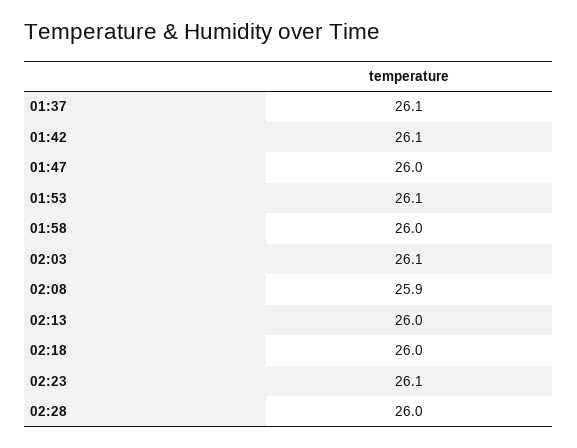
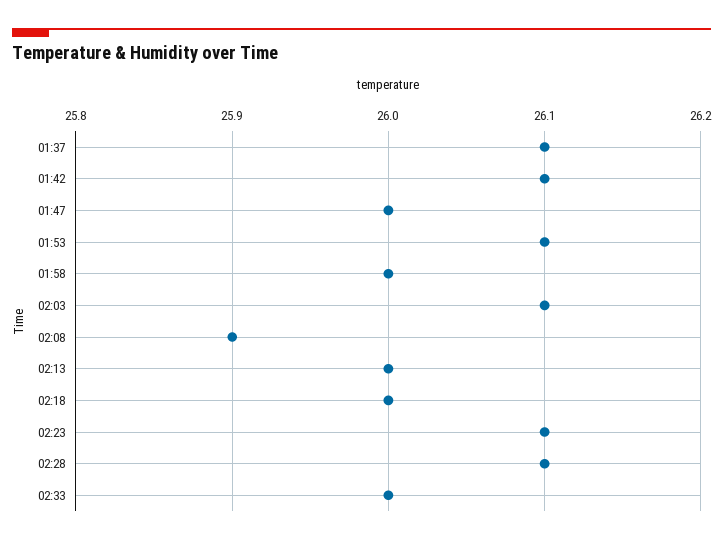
02:28: 26 -> 26.1
02:33: none -> 26

